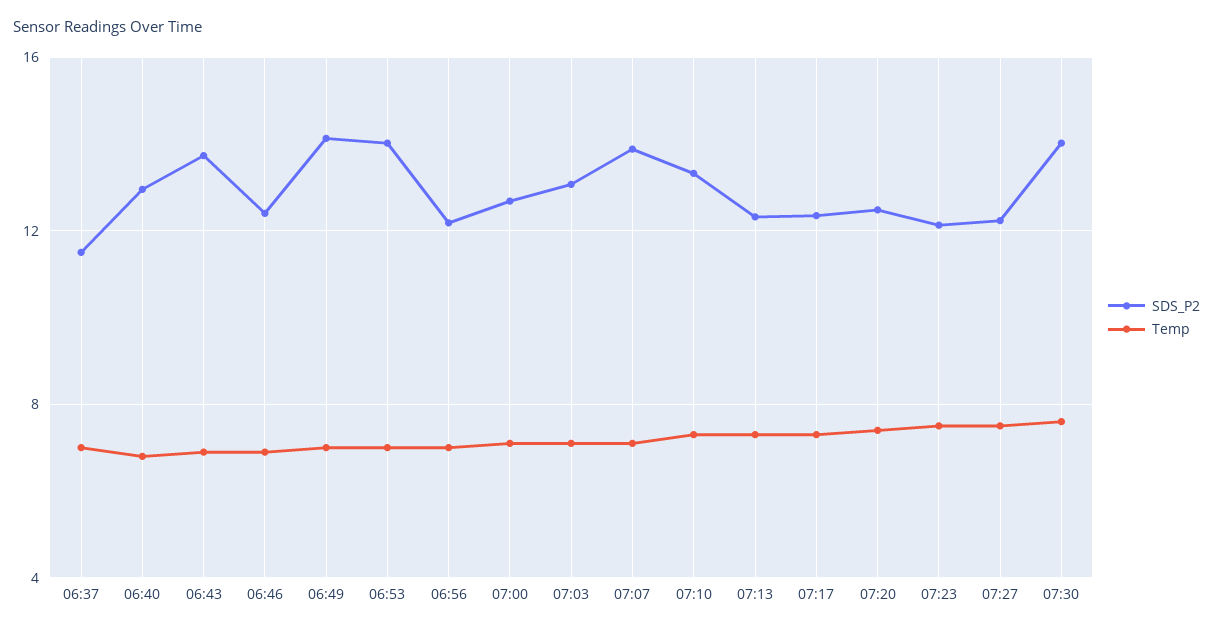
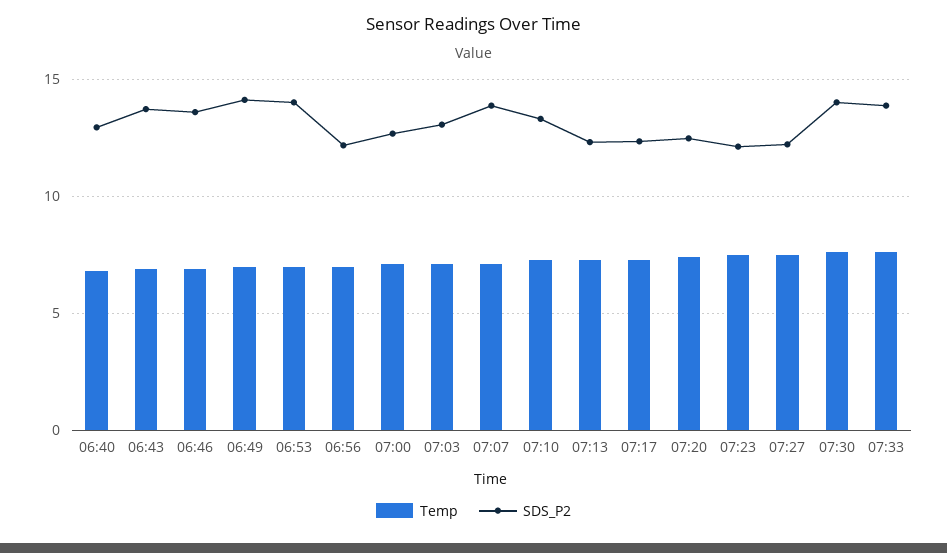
SDS_P2, 06:37: 11.5 -> none
Temp, 06:37: 7 -> none
SDS_P2, 06:46: 12.5 -> 13.5
Temp, 07:33: none -> 7.5
SDS_P2, 07:33: none -> 14

